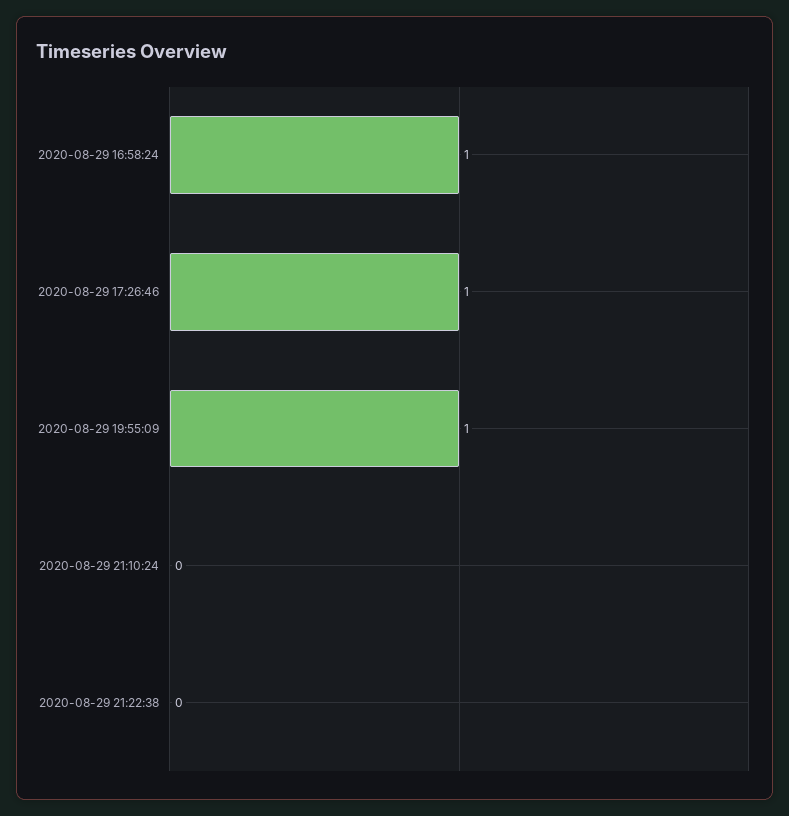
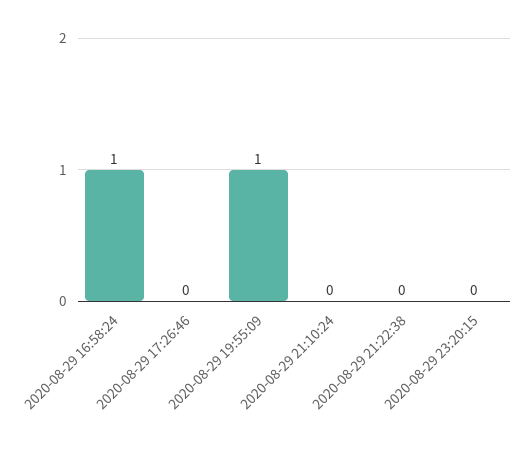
2020-08-29 17:26:46: 1 -> 0
2020-08-29 23:20:15: none -> 0

